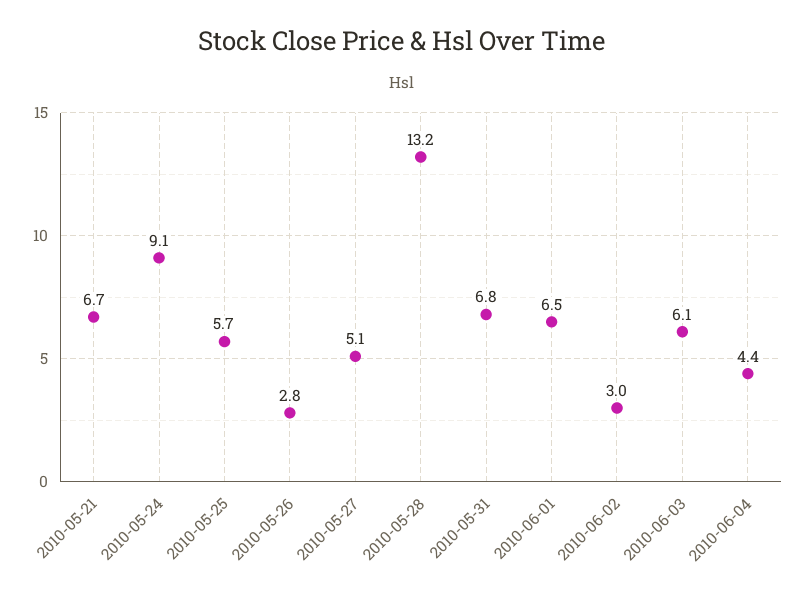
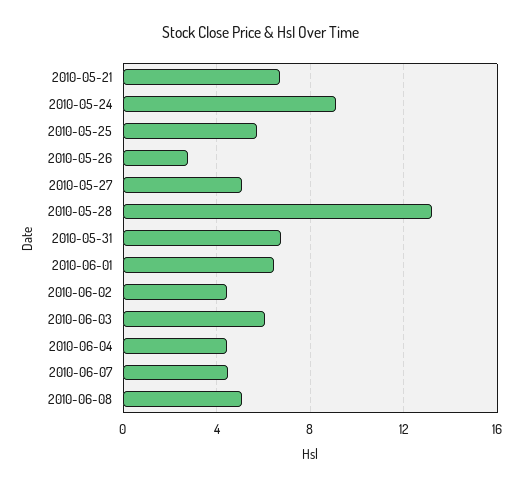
2010-06-02: 3 -> 4.5
2010-06-07: none -> 4.5
2010-06-08: none -> 5

